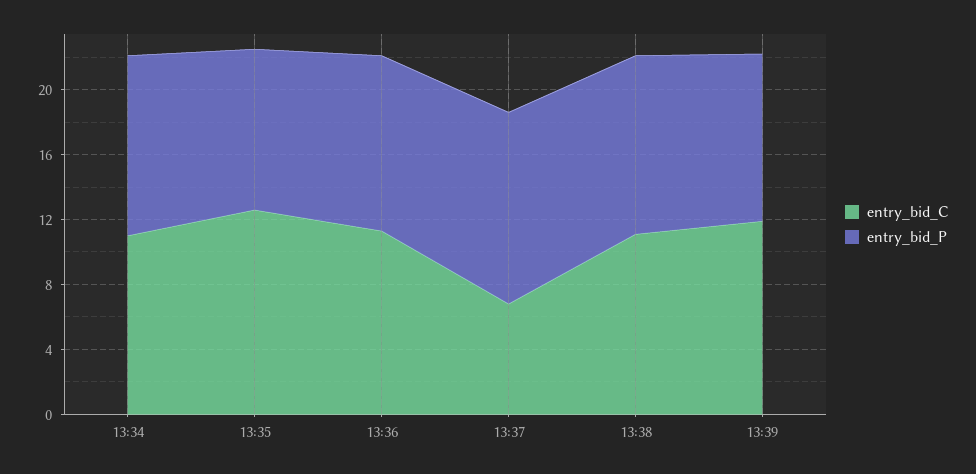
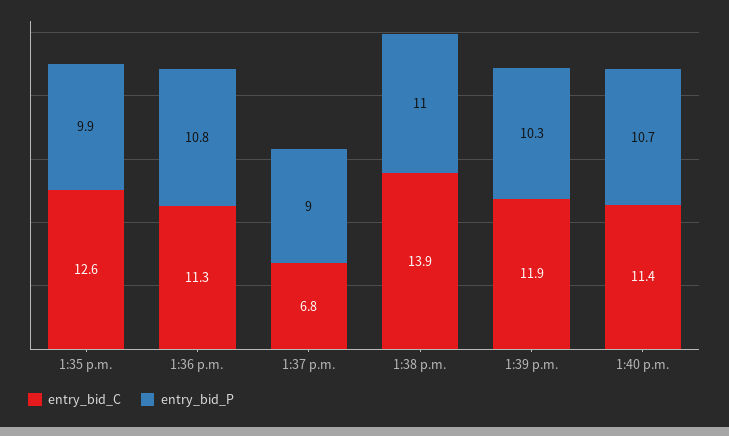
entry_bid_C, 13:34: 11 -> none
entry_bid_P, 13:34: 11 -> none
entry_bid_P, 13:37: 12 -> 9
entry_bid_C, 13:38: 11 -> 13.9
entry_bid_C, 1:40 p.m.: none -> 11.4
entry_bid_P, 1:40 p.m.: none -> 10.7

